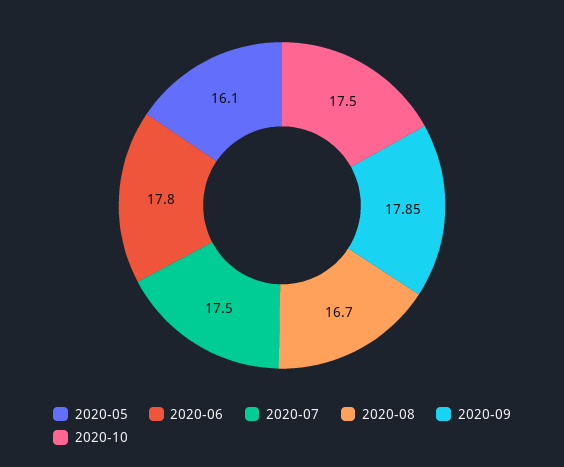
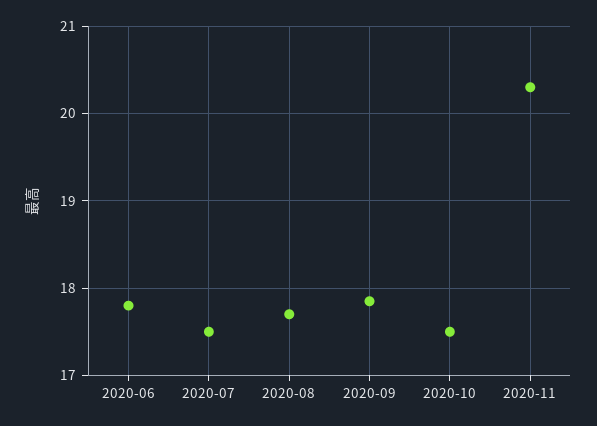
2020-05: 16.1 -> none
2020-08: 16.7 -> 17.7
2020-11: none -> 20.3

